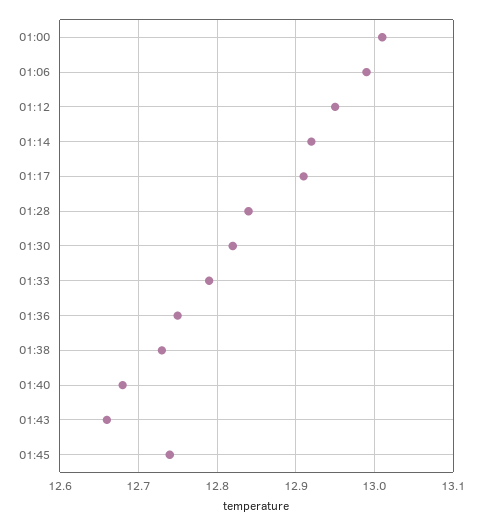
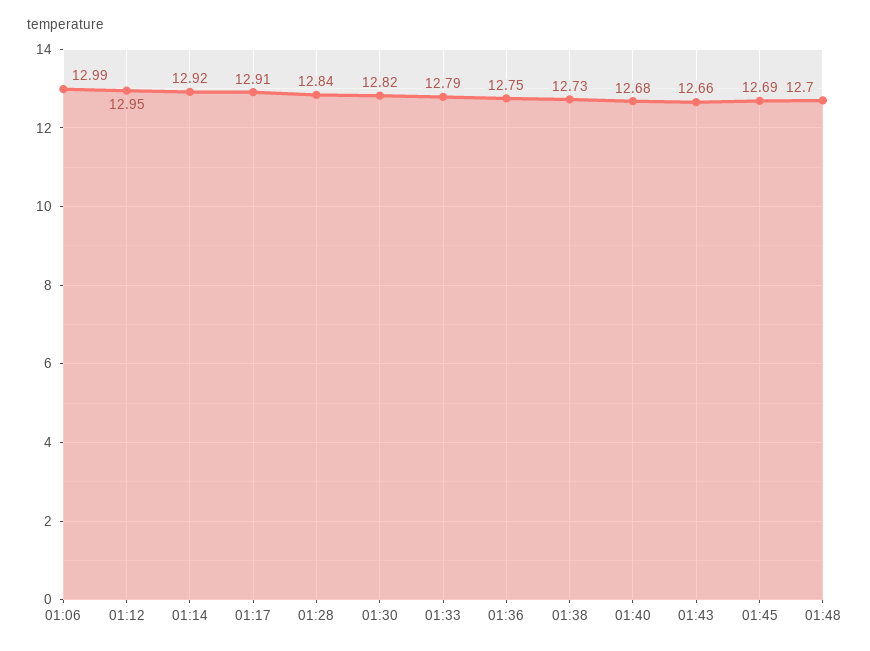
01:00: 13.01 -> none
01:45: 12.74 -> 12.69
01:48: none -> 12.7

